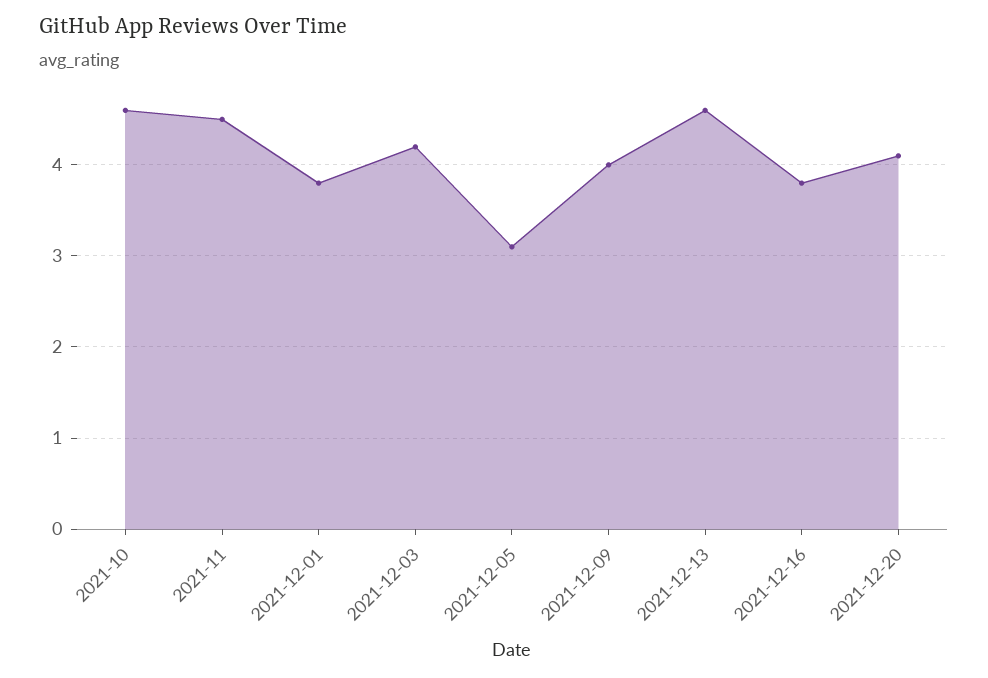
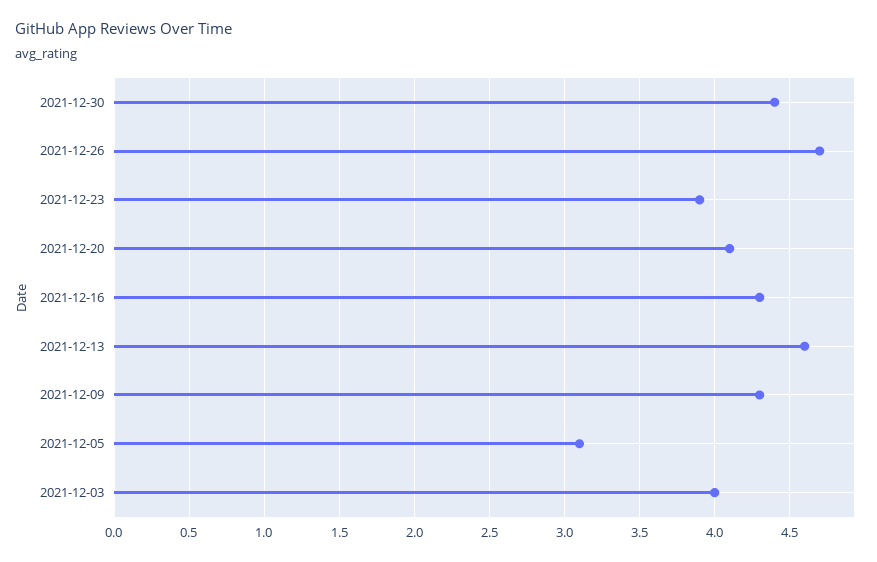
2021-10: 4.6 -> none
2021-11: 4.5 -> none
2021-12-01: 3.8 -> none
2021-12-03: 4.2 -> 4
2021-12-09: 4 -> 4.3
2021-12-16: 3.8 -> 4.3
2021-12-30: none -> 4.4
2021-12-26: none -> 4.7
2021-12-23: none -> 3.9

